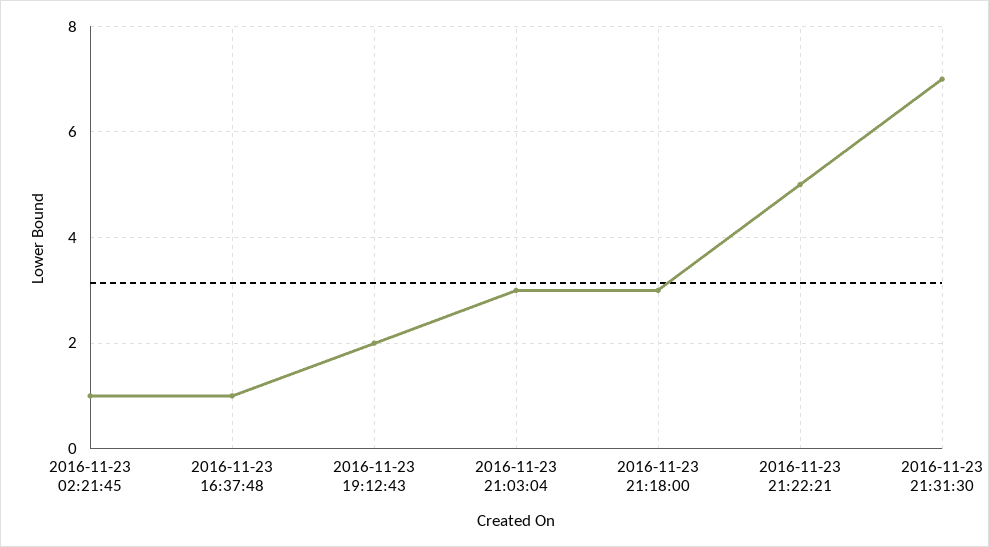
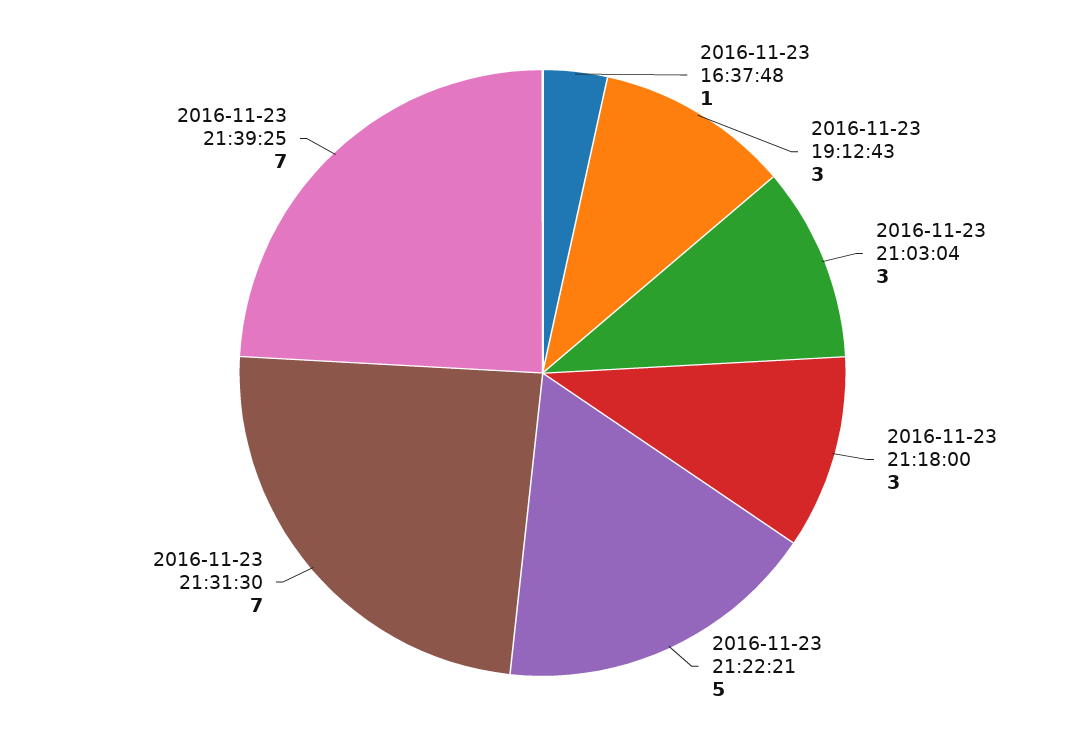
2016-11-23 02:21:45: 1 -> none
2016-11-23 19:12:43: 2 -> 3
2016-11-23 21:39:25: none -> 7

